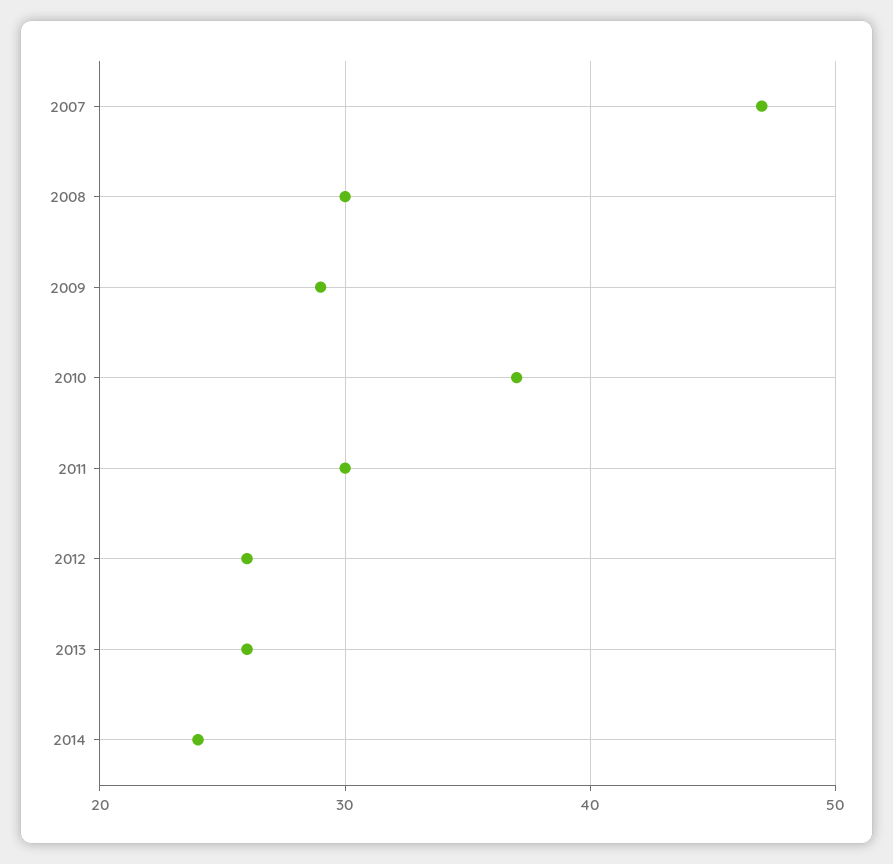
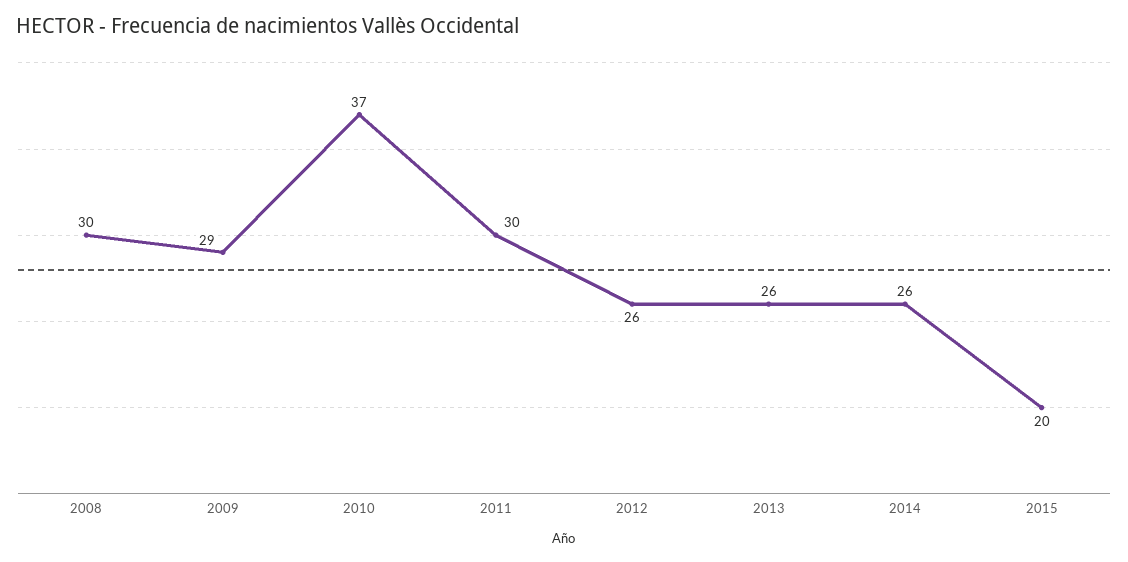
2007: 47 -> none
2014: 24 -> 26
2015: none -> 20

